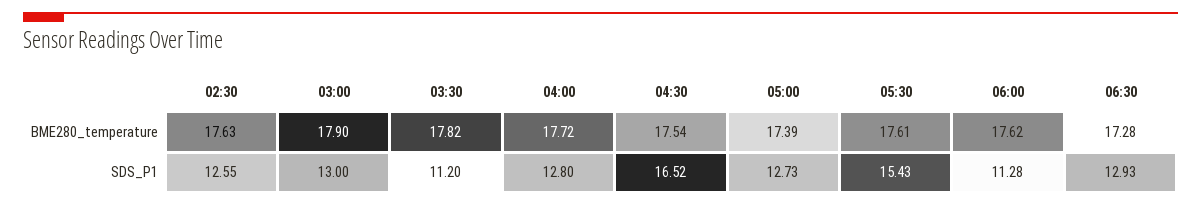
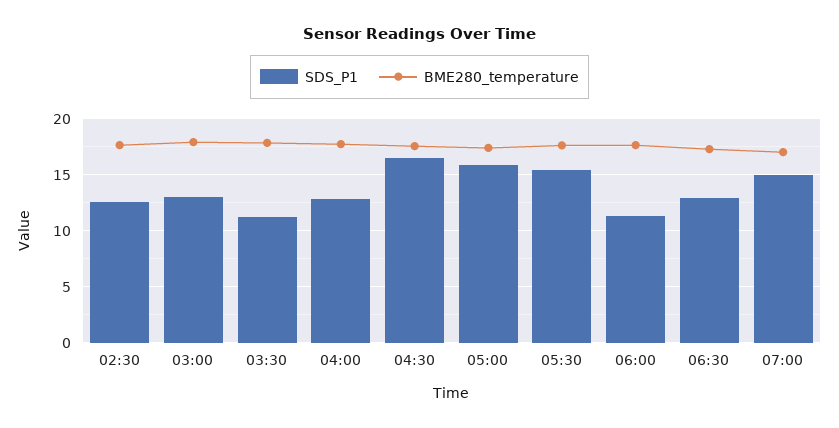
SDS_P1, 05:00: 12.73 -> 16
SDS_P1, 07:00: none -> 15
BME280_temperature, 07:00: none -> 17

